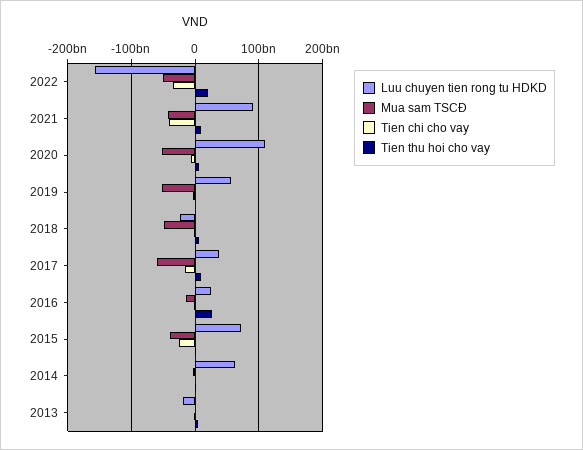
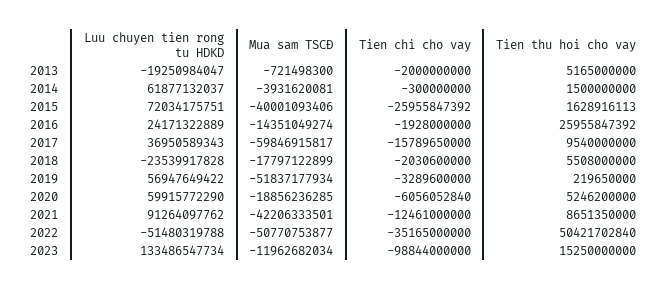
Luu chuyen tien rong tu HDKD, 2022: -160000000000 -> -51480319788
Tien thu hoi cho vay, 2022: 20000000000 -> 50421702840
Tien chi cho vay, 2021: -40000000000 -> -12461000000
Luu chuyen tien rong tu HDKD, 2020: 110000000000 -> 59915772290
Mua sam TSCĐ, 2020: -50000000000 -> -18856236285
Mua sam TSCĐ, 2018: -50000000000 -> -17797122899
Luu chuyen tien rong tu HDKD, 2023: none -> 133486547734
Mua sam TSCĐ, 2023: none -> -11962682034
Tien chi cho vay, 2023: none -> -98844000000
Tien thu hoi cho vay, 2023: none -> 15250000000

